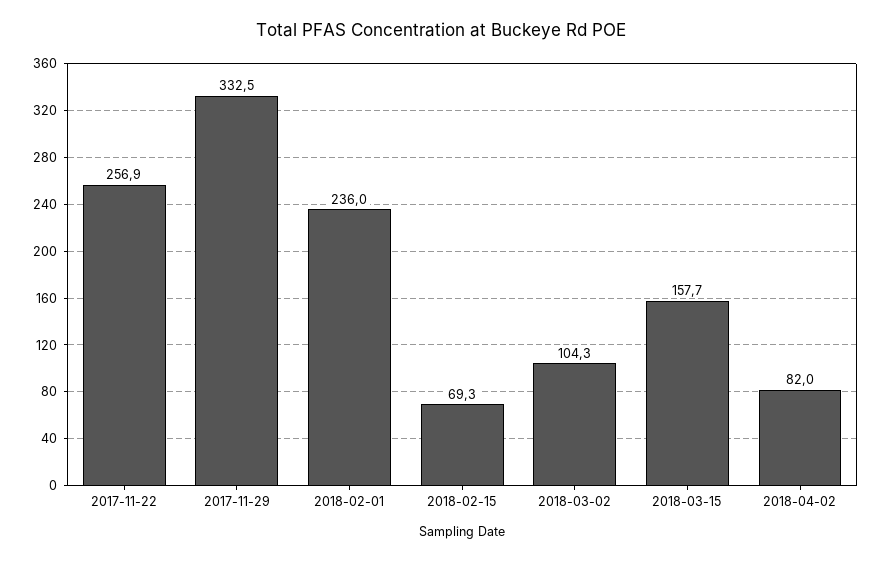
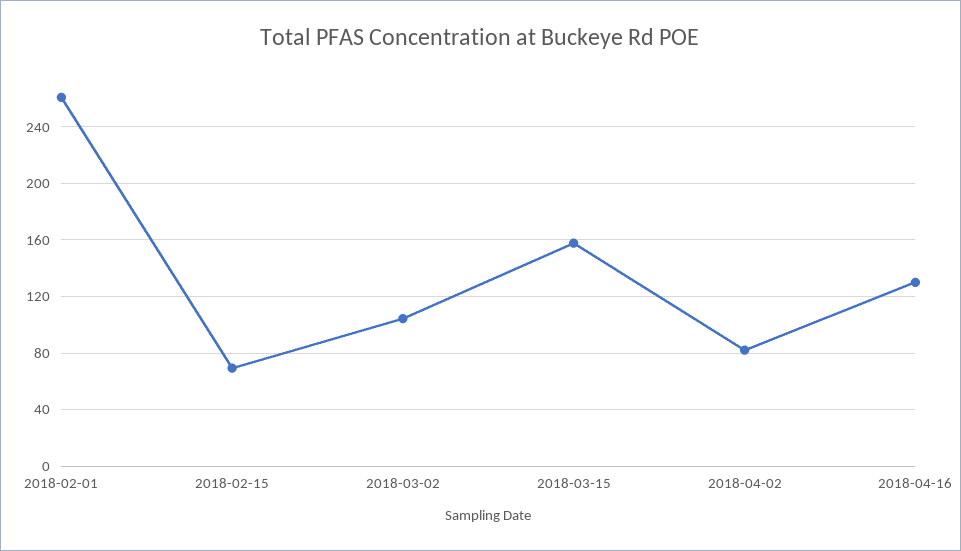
2017-11-22: 256.9 -> none
2017-11-29: 332.5 -> none
2018-02-01: 236 -> 260
2018-04-16: none -> 130

